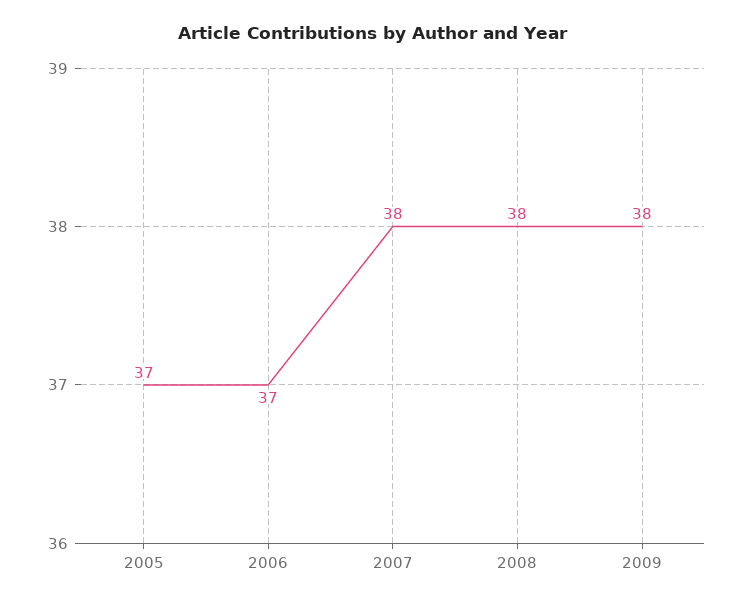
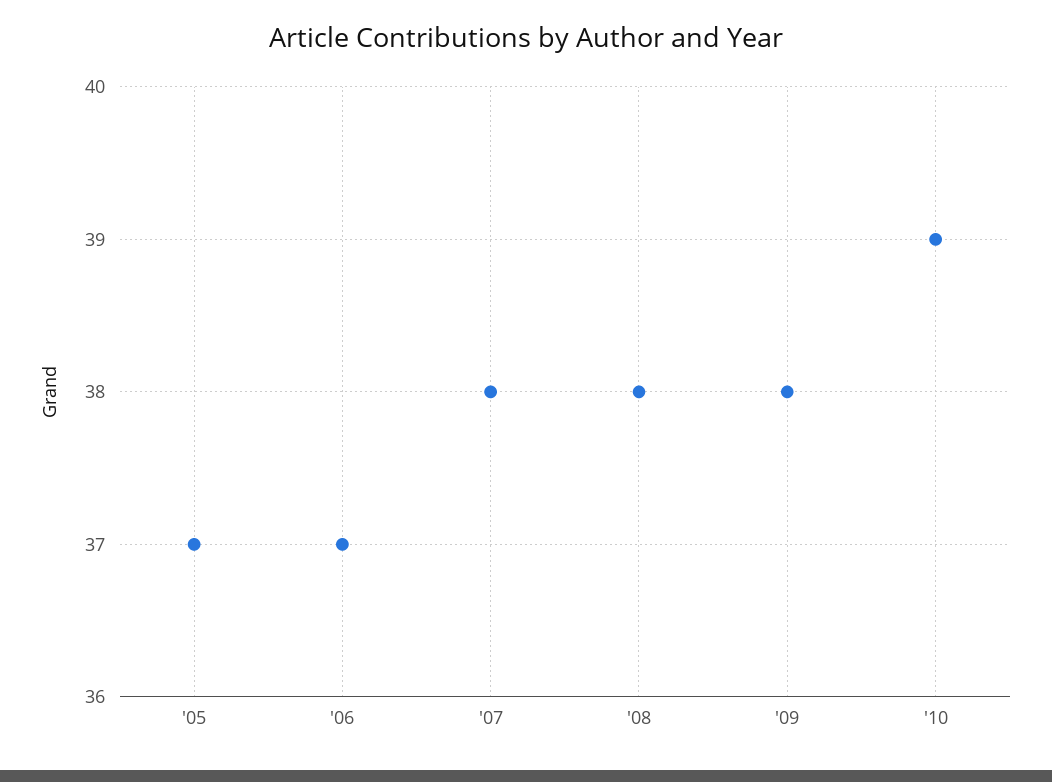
'10: none -> 39

